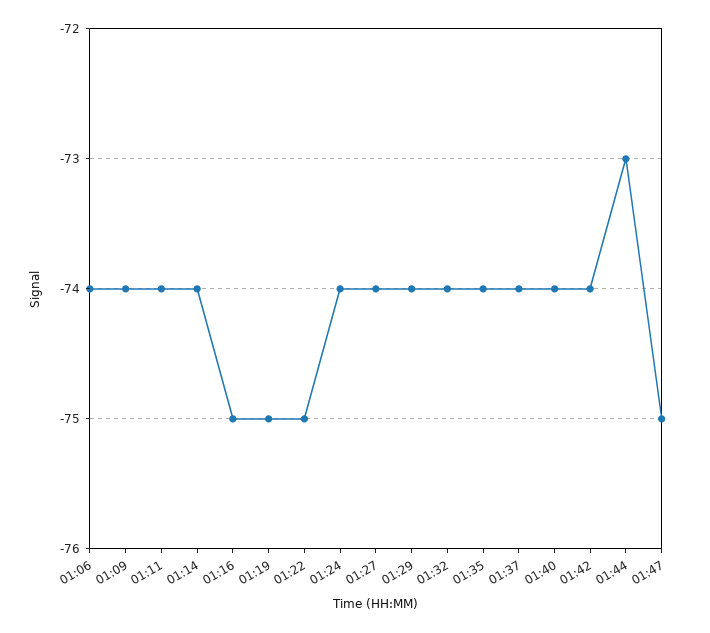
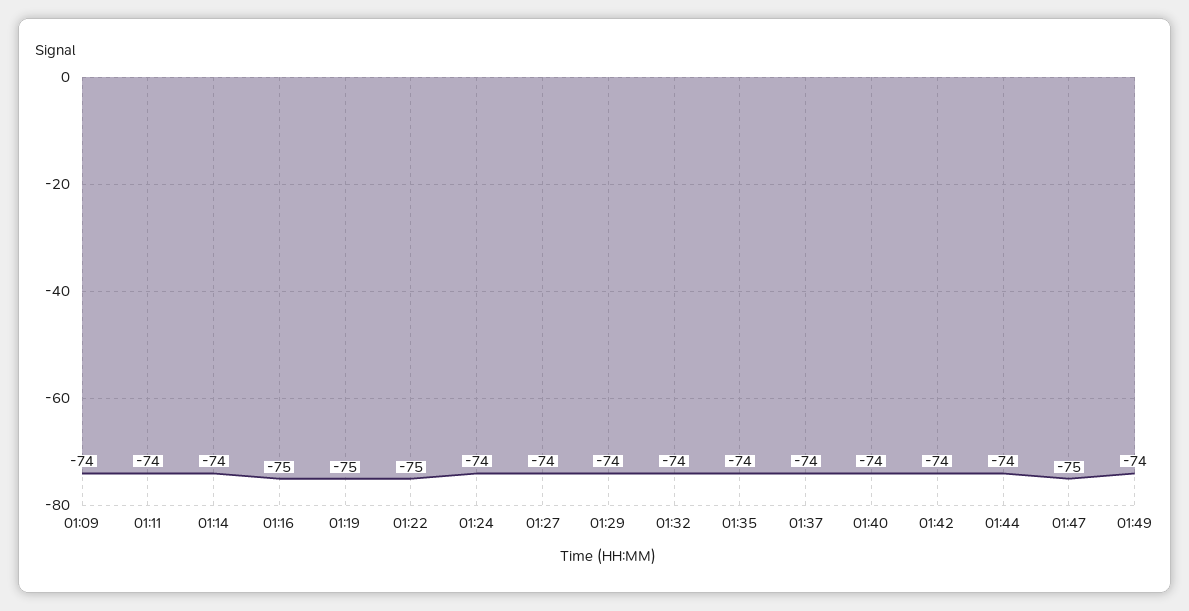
01:06: -74 -> none
01:44: -73 -> -74
01:49: none -> -74

